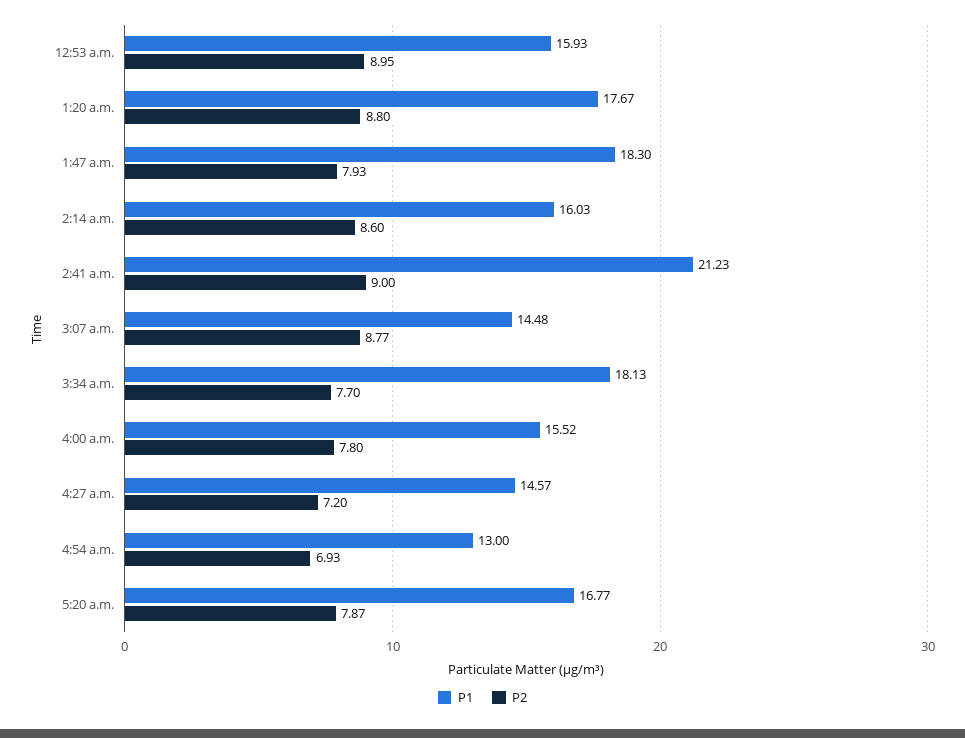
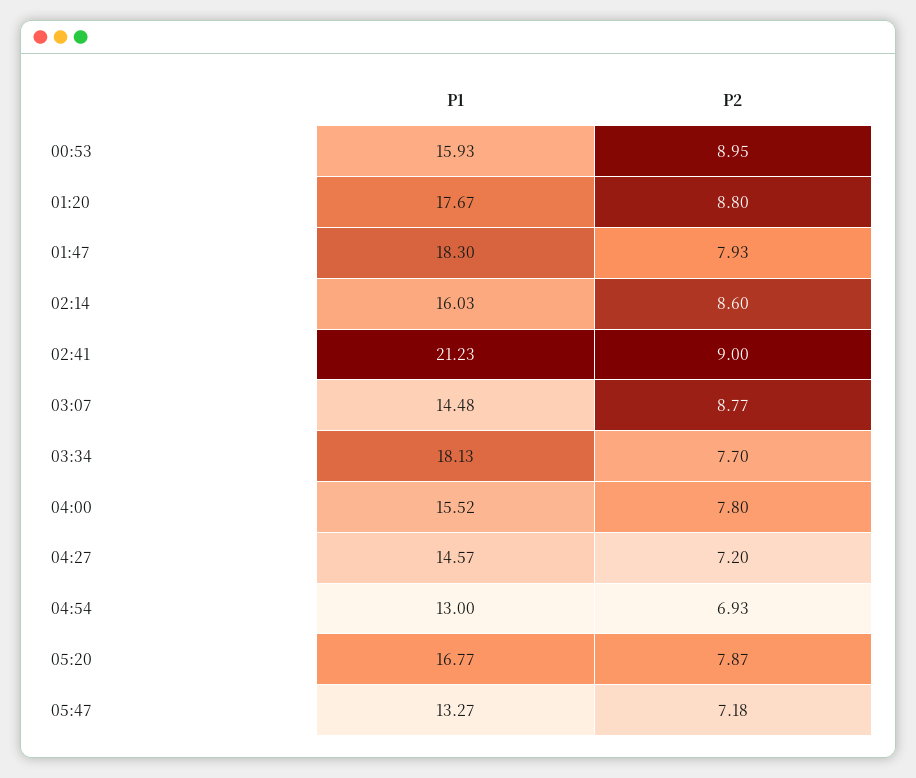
P1, 05:47: none -> 13.27
P2, 05:47: none -> 7.18

